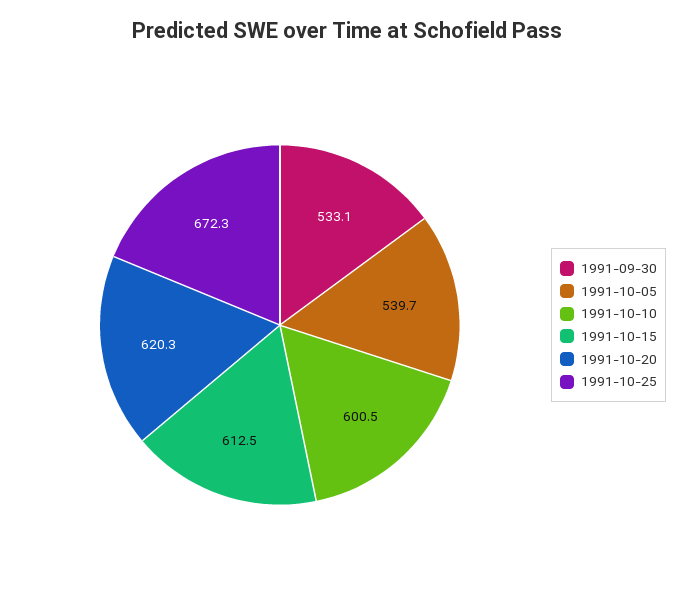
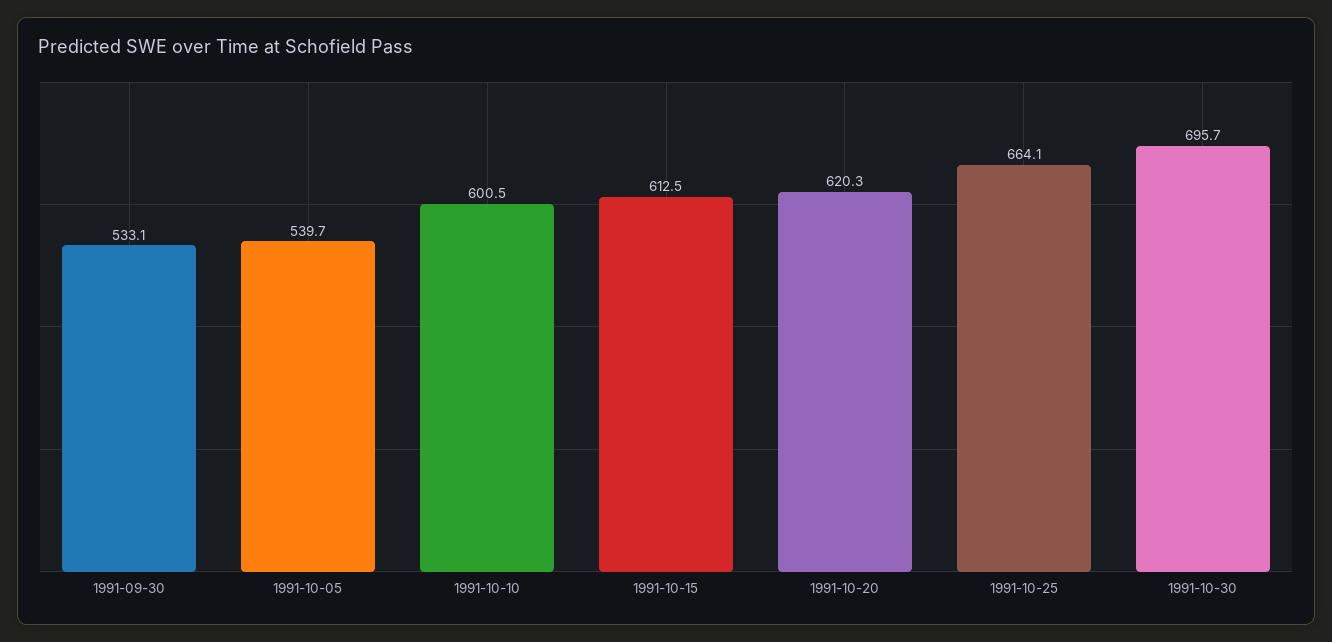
1991-10-25: 672.3 -> 664.1
1991-10-30: none -> 695.7

